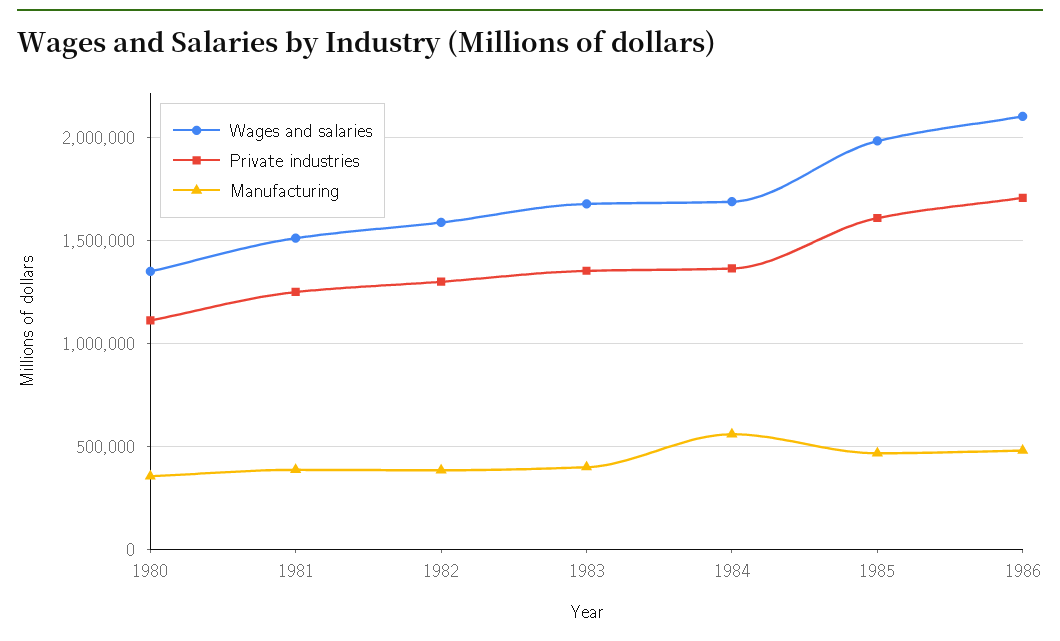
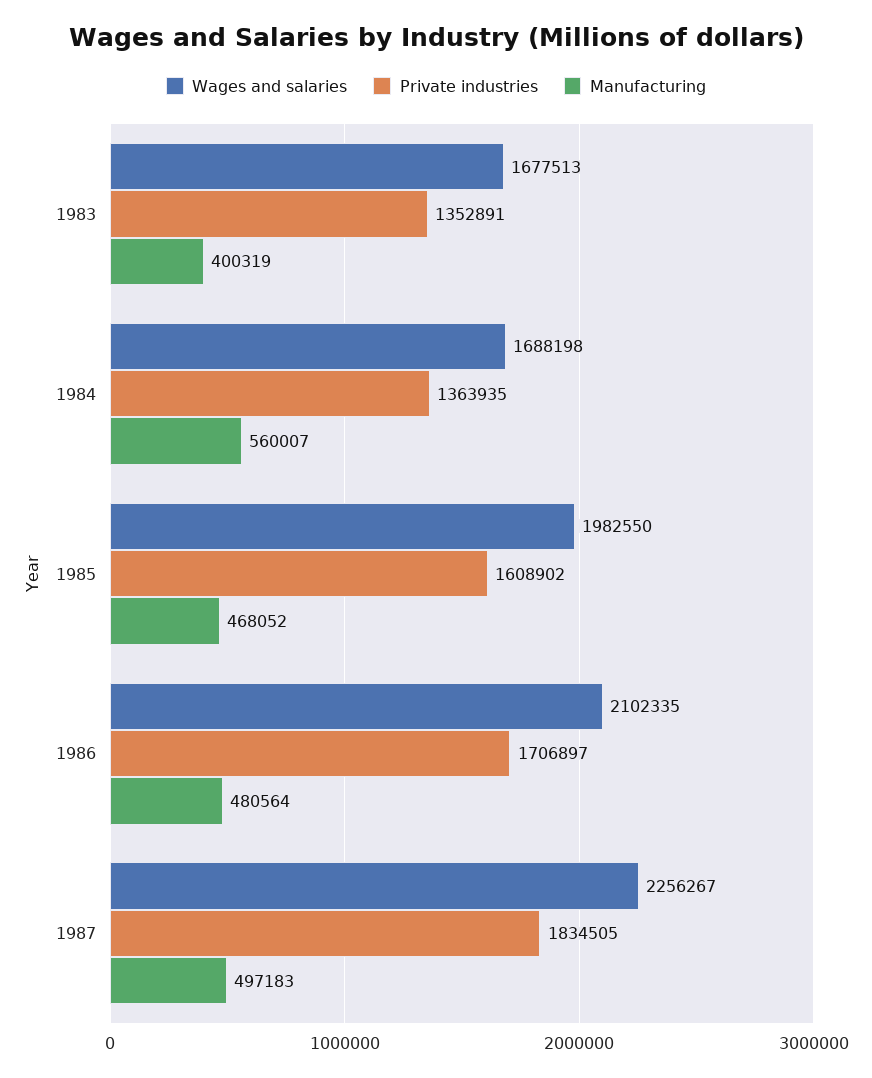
Wages and salaries, 1980: 1350000 -> none
Private industries, 1980: 1100000 -> none
Manufacturing, 1980: 350000 -> none
Wages and salaries, 1981: 1500000 -> none
Private industries, 1981: 1250000 -> none
Manufacturing, 1981: 400000 -> none
Wages and salaries, 1982: 1600000 -> none
Private industries, 1982: 1300000 -> none
Manufacturing, 1982: 400000 -> none
Wages and salaries, 1987: none -> 2256267
Private industries, 1987: none -> 1834505
Manufacturing, 1987: none -> 497183

